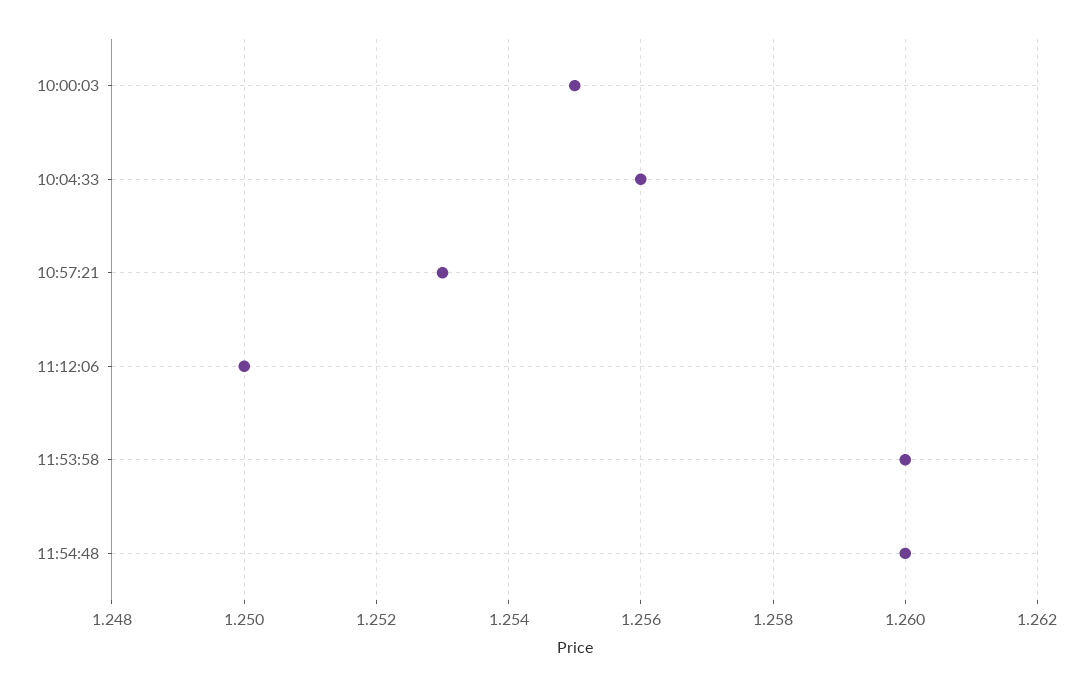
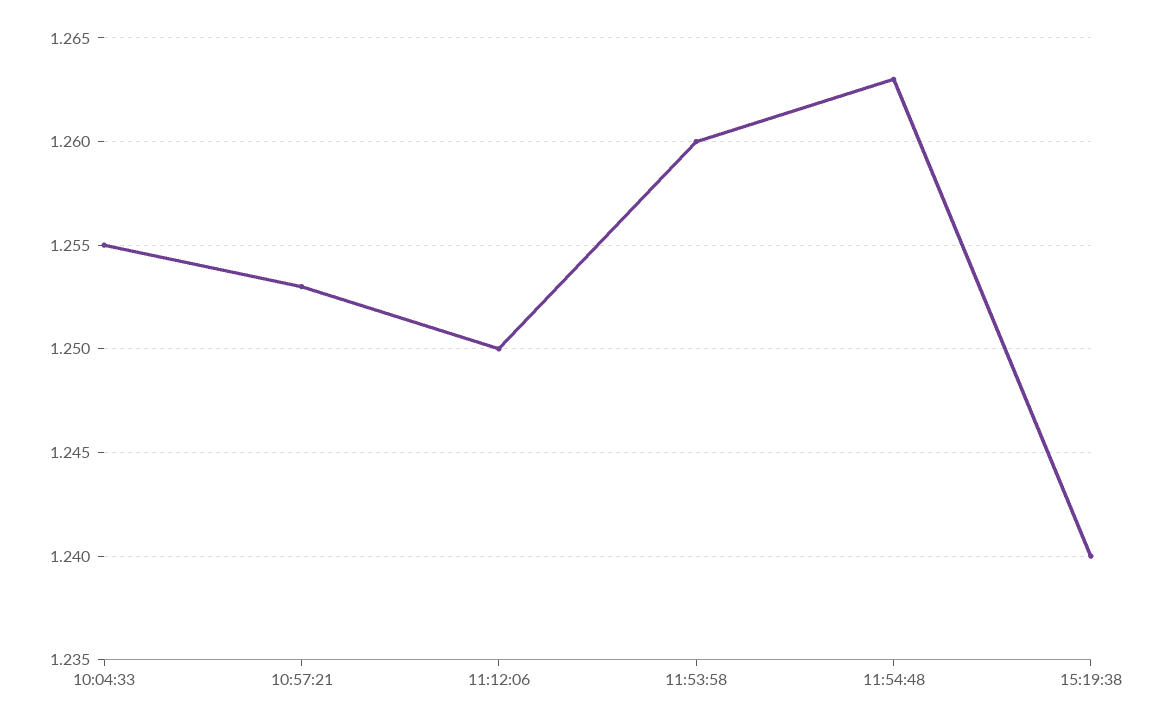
10:00:03: 1.255 -> none
10:04:33: 1.256 -> 1.255
11:54:48: 1.26 -> 1.263
15:19:38: none -> 1.24

